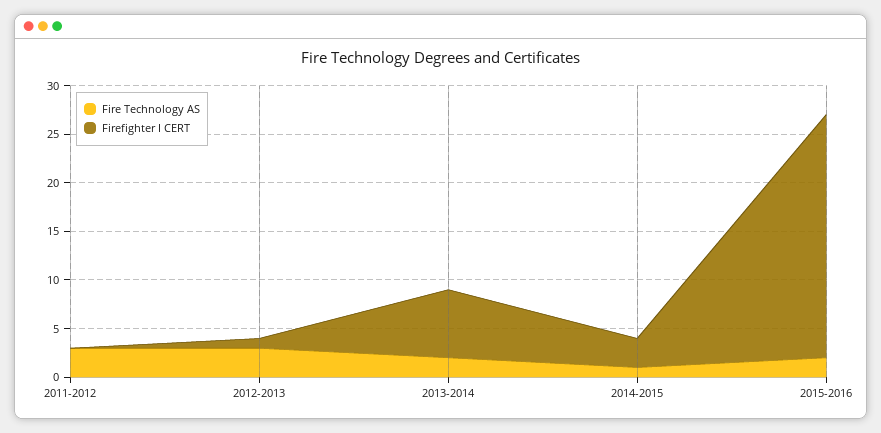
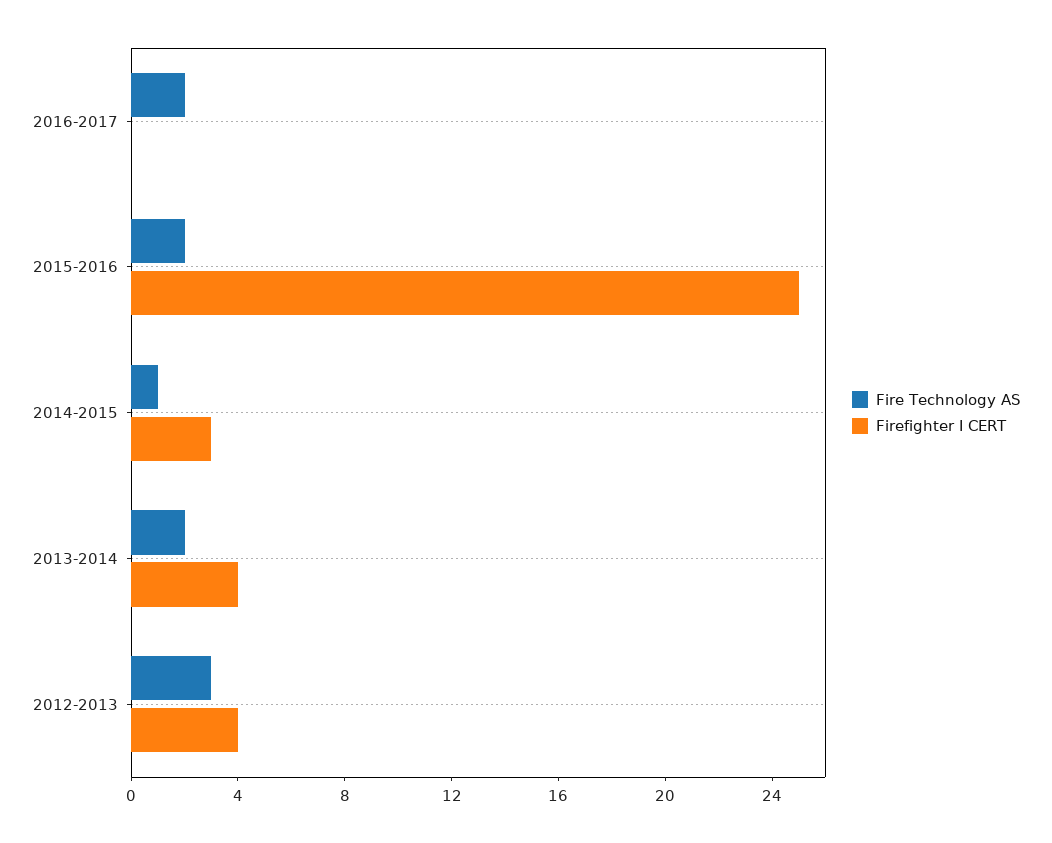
Fire Technology AS, 2011-2012: 3 -> none
Firefighter I CERT, 2011-2012: 0 -> none
Firefighter I CERT, 2012-2013: 1 -> 4
Firefighter I CERT, 2013-2014: 7 -> 4
Fire Technology AS, 2016-2017: none -> 2
Firefighter I CERT, 2016-2017: none -> 0

